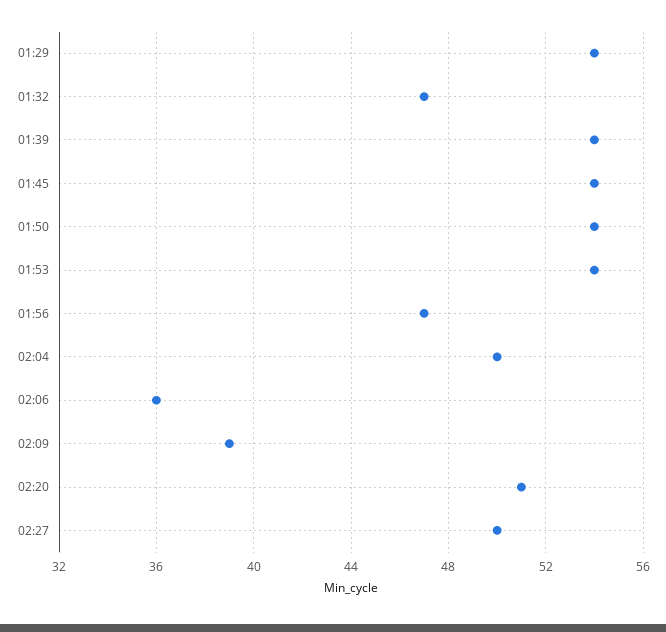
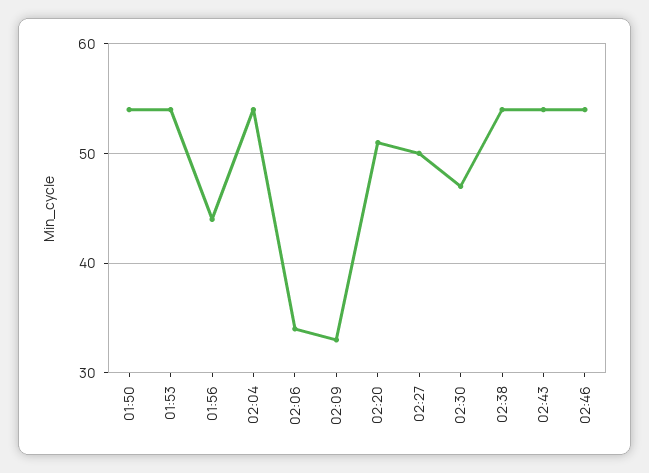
01:29: 54 -> none
01:32: 47 -> none
01:39: 54 -> none
01:45: 54 -> none
01:56: 47 -> 44
02:04: 50 -> 54
02:06: 36 -> 34
02:09: 39 -> 33
02:30: none -> 47
02:38: none -> 54
02:43: none -> 54
02:46: none -> 54

